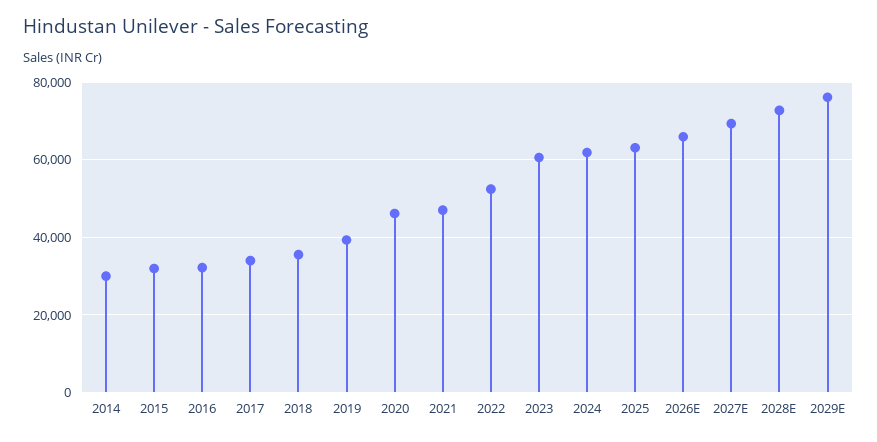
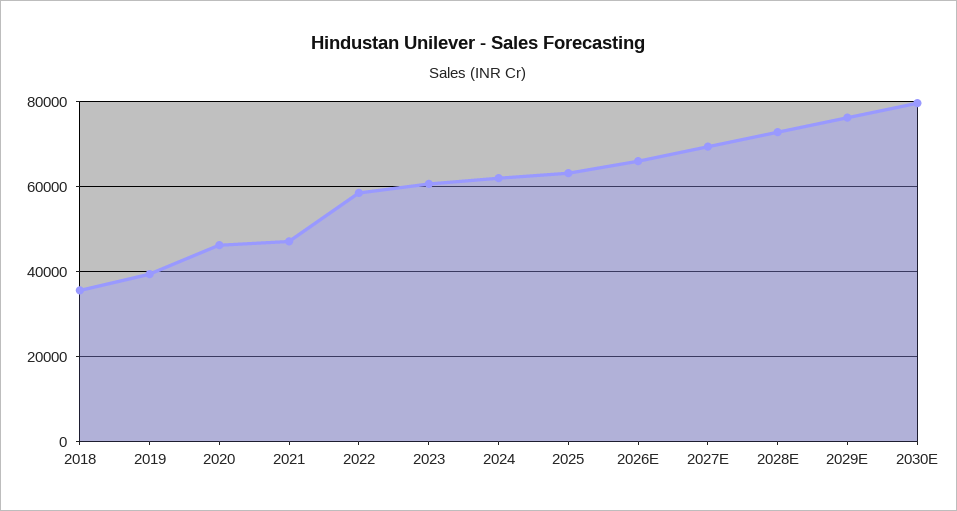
2014: 30000 -> none
2015: 32000 -> none
2016: 32000 -> none
2017: 34000 -> none
2022: 52000 -> 58000
2030E: none -> 80000

